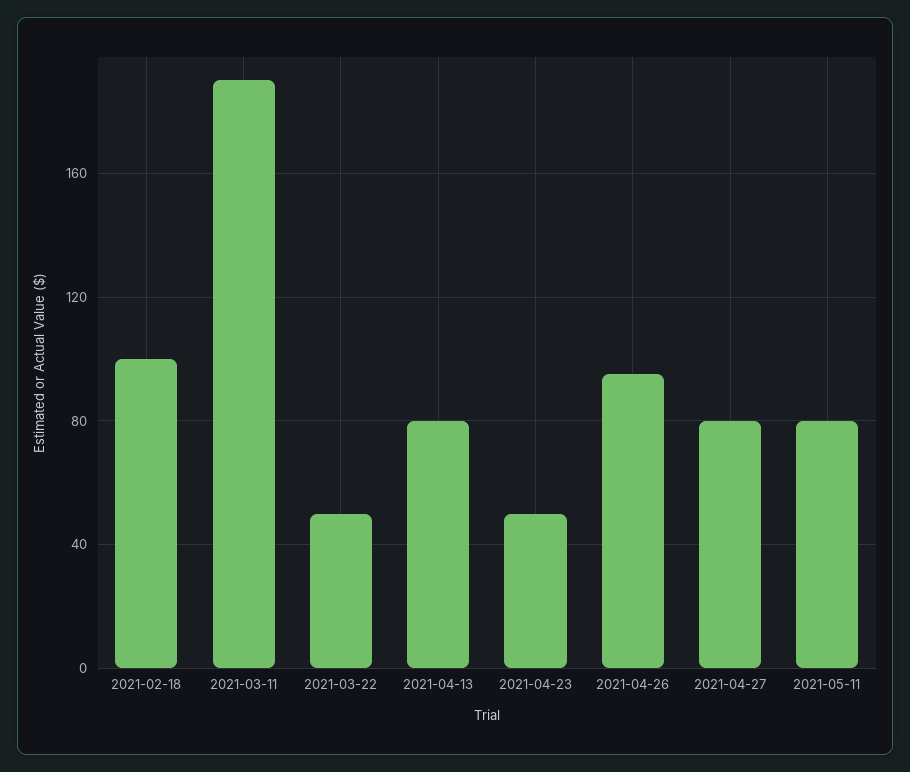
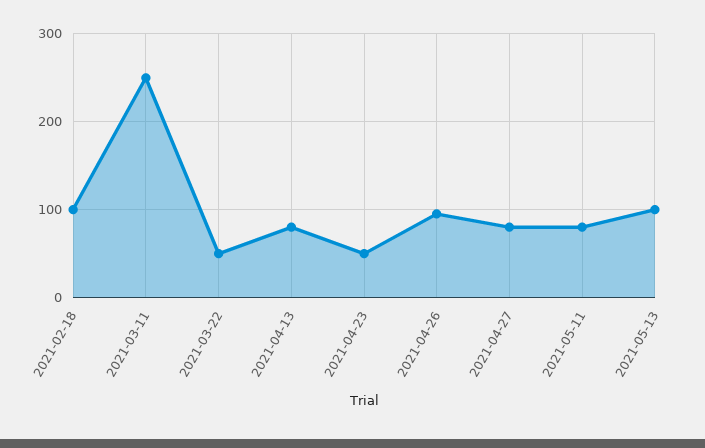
2021-03-11: 190 -> 250
2021-05-13: none -> 100

